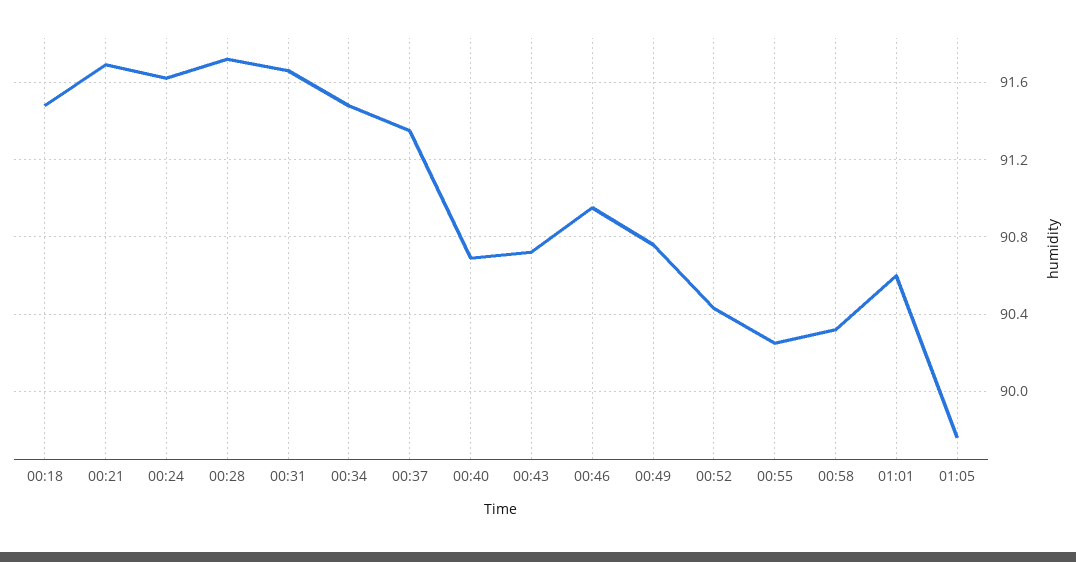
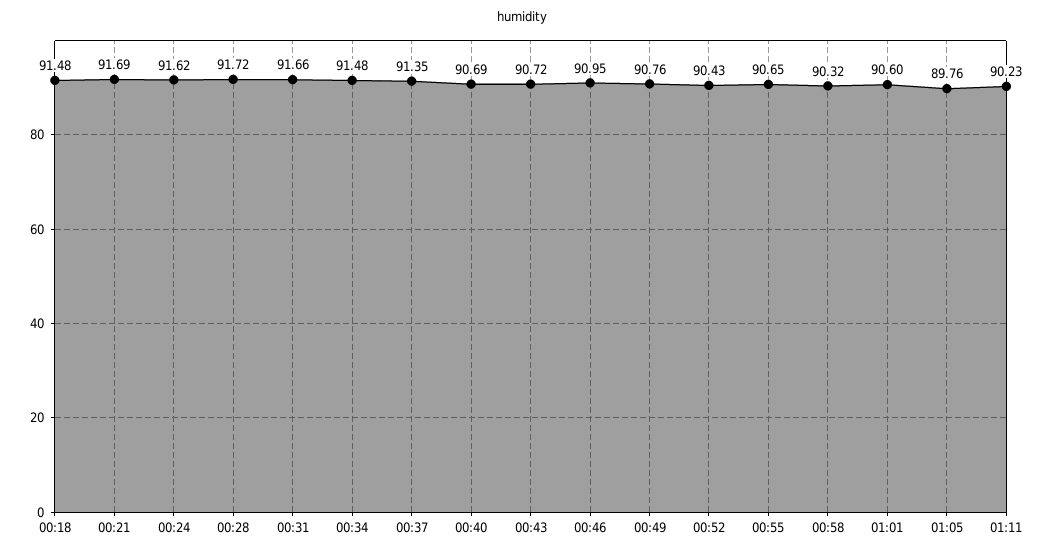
00:55: 90.25 -> 90.65
01:11: none -> 90.23

